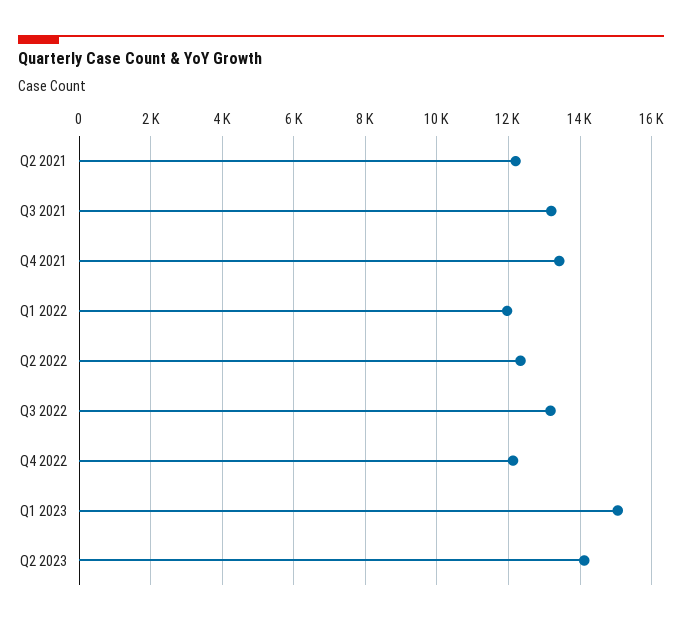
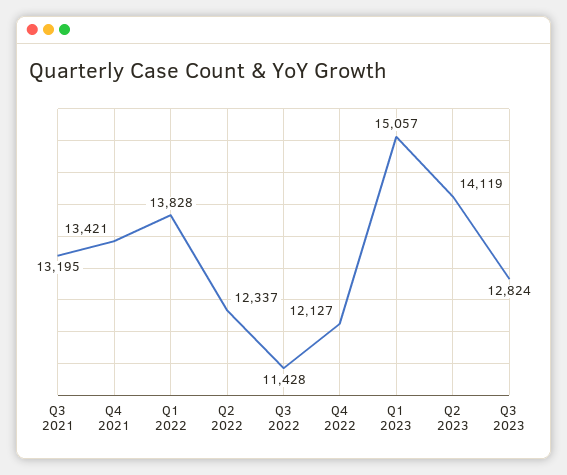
Q2 2021: 12200 -> none
Q1 2022: 12000 -> 13828
Q3 2022: 13200 -> 11428
Q3 2023: none -> 12824

